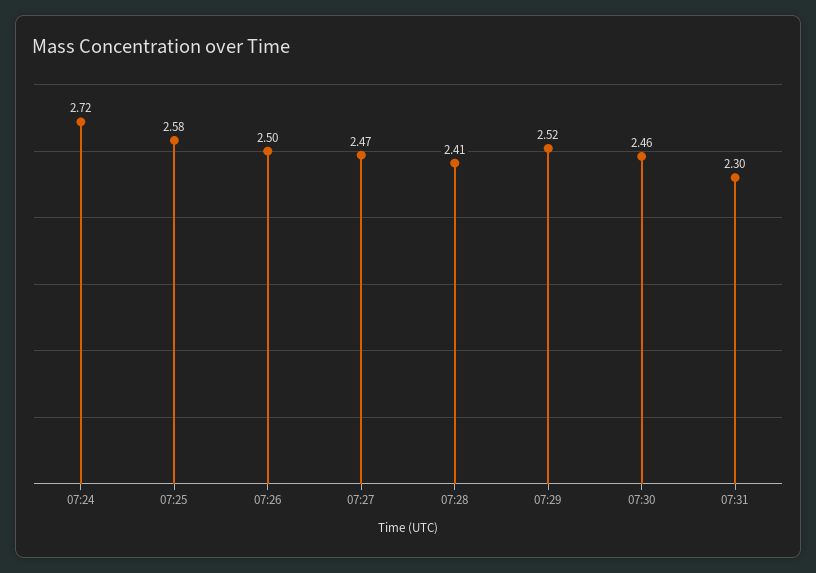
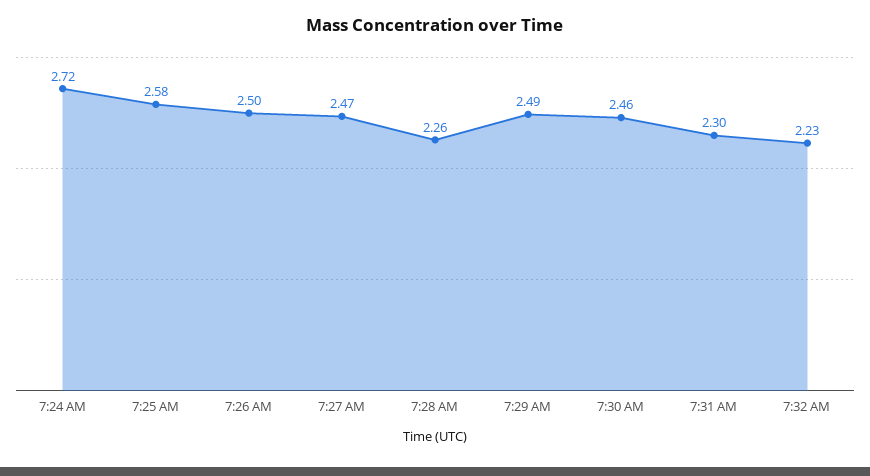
07:28: 2.41 -> 2.26
07:29: 2.52 -> 2.49
7:32 AM: none -> 2.23

